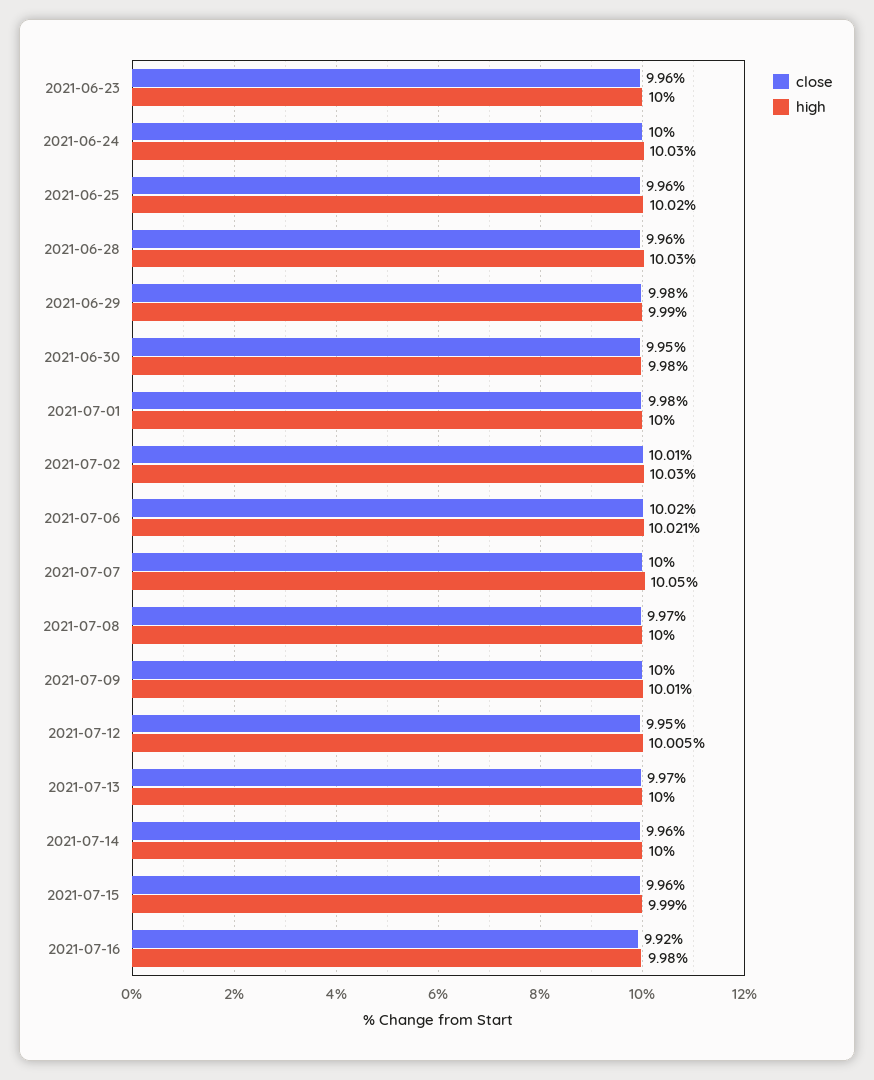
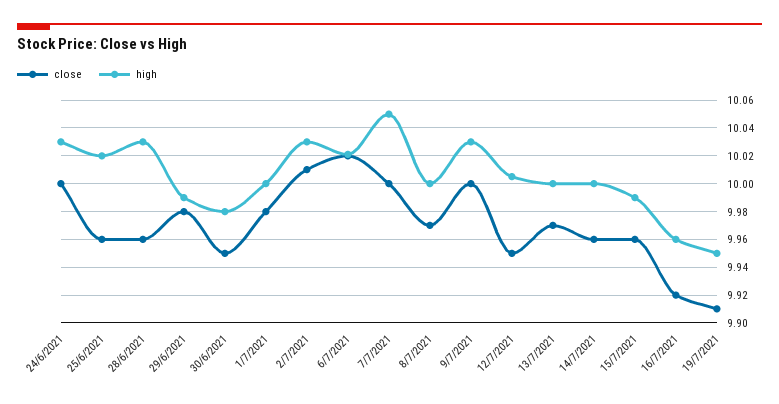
close, 2021-06-23: 9.96 -> none
high, 2021-06-23: 10 -> none
high, 2021-07-09: 10.01 -> 10.03
high, 2021-07-16: 9.98 -> 9.96
close, 19/7/2021: none -> 9.91
high, 19/7/2021: none -> 9.95

